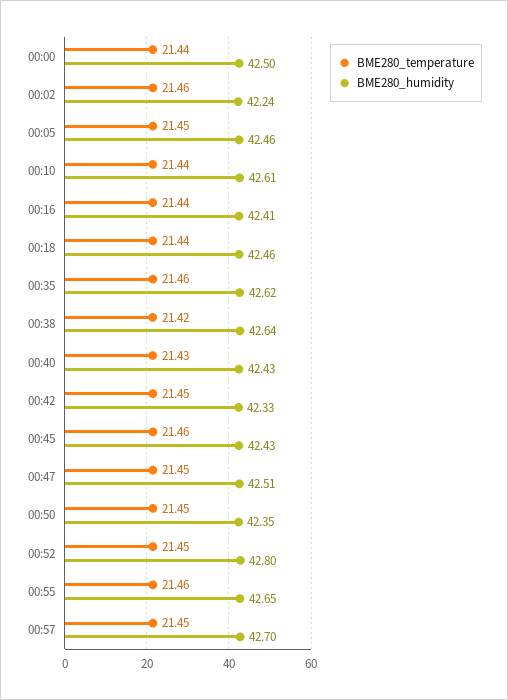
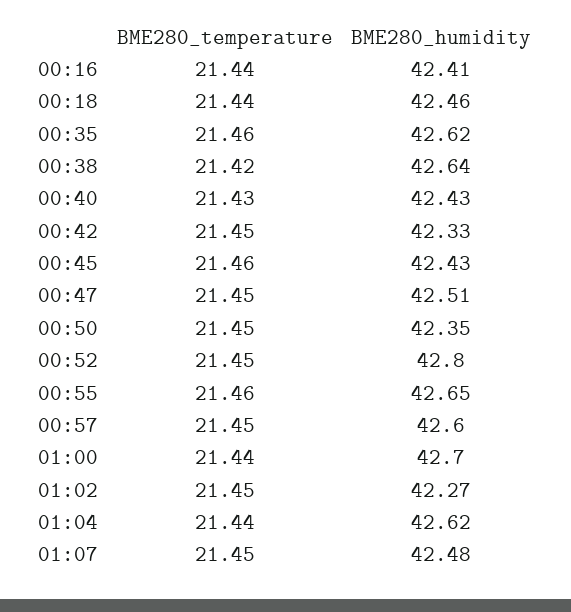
BME280_temperature, 00:00: 21.44 -> none
BME280_humidity, 00:00: 42.5 -> none
BME280_temperature, 00:02: 21.46 -> none
BME280_humidity, 00:02: 42.24 -> none
BME280_temperature, 00:05: 21.45 -> none
BME280_humidity, 00:05: 42.46 -> none
BME280_temperature, 00:10: 21.44 -> none
BME280_humidity, 00:10: 42.61 -> none
BME280_humidity, 00:57: 42.7 -> 42.6
BME280_temperature, 01:00: none -> 21.44
BME280_humidity, 01:00: none -> 42.7
BME280_temperature, 01:02: none -> 21.45
BME280_humidity, 01:02: none -> 42.27
BME280_temperature, 01:04: none -> 21.44
BME280_humidity, 01:04: none -> 42.62
BME280_temperature, 01:07: none -> 21.45
BME280_humidity, 01:07: none -> 42.48

